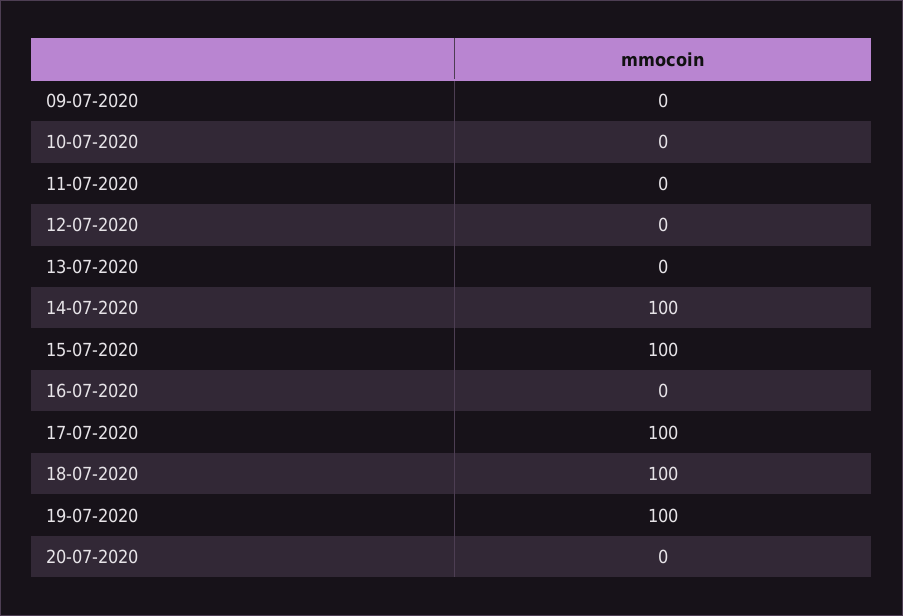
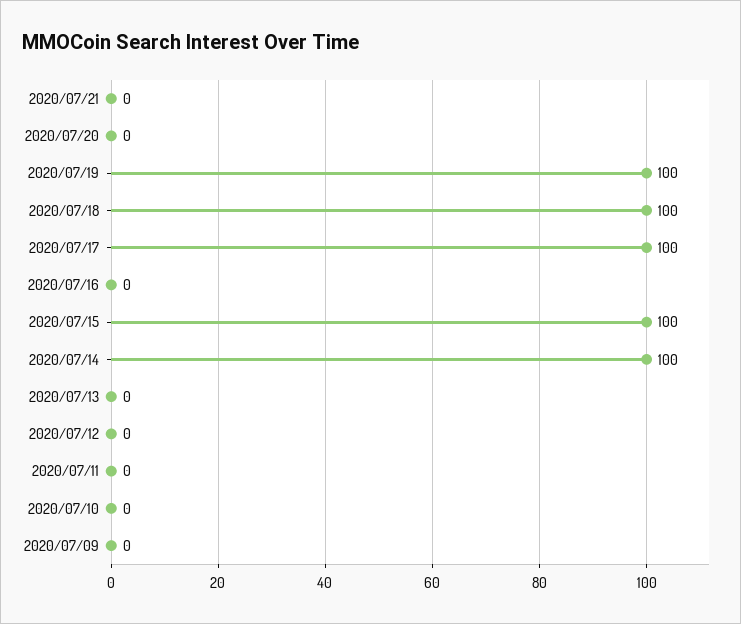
2020/07/21: none -> 0

